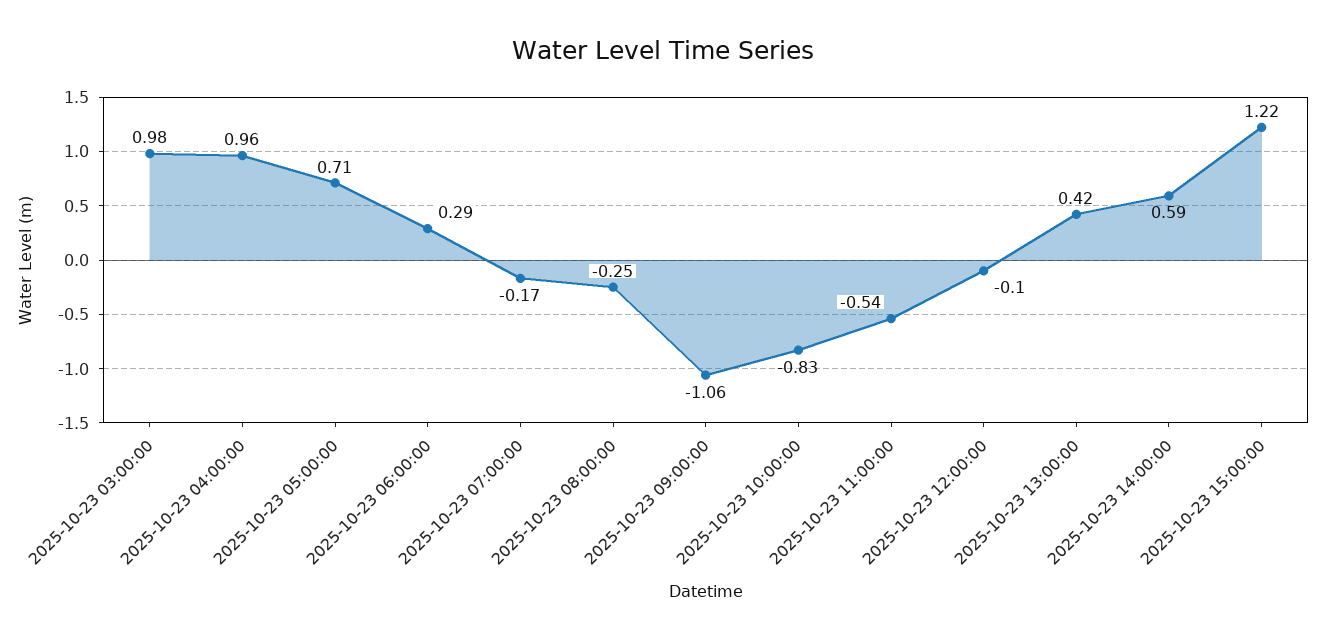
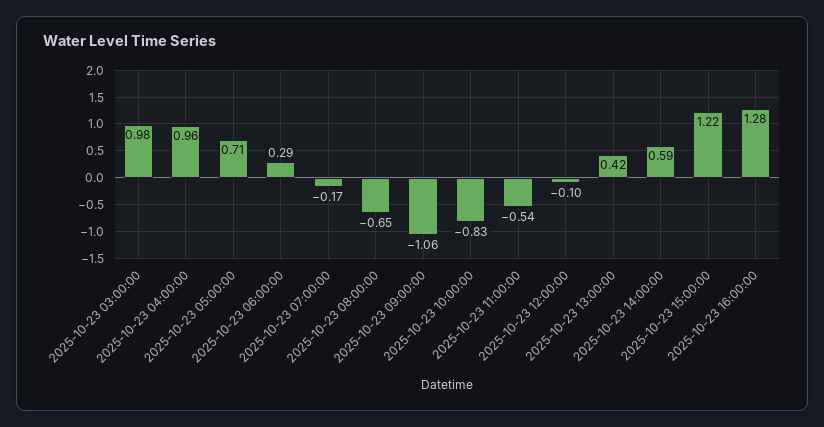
2025-10-23 08:00:00: -0.25 -> -0.65
2025-10-23 16:00:00: none -> 1.28

